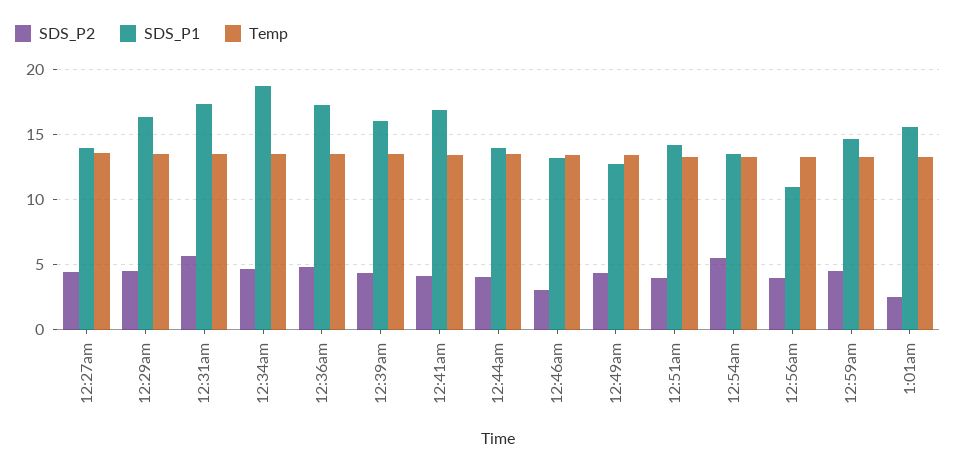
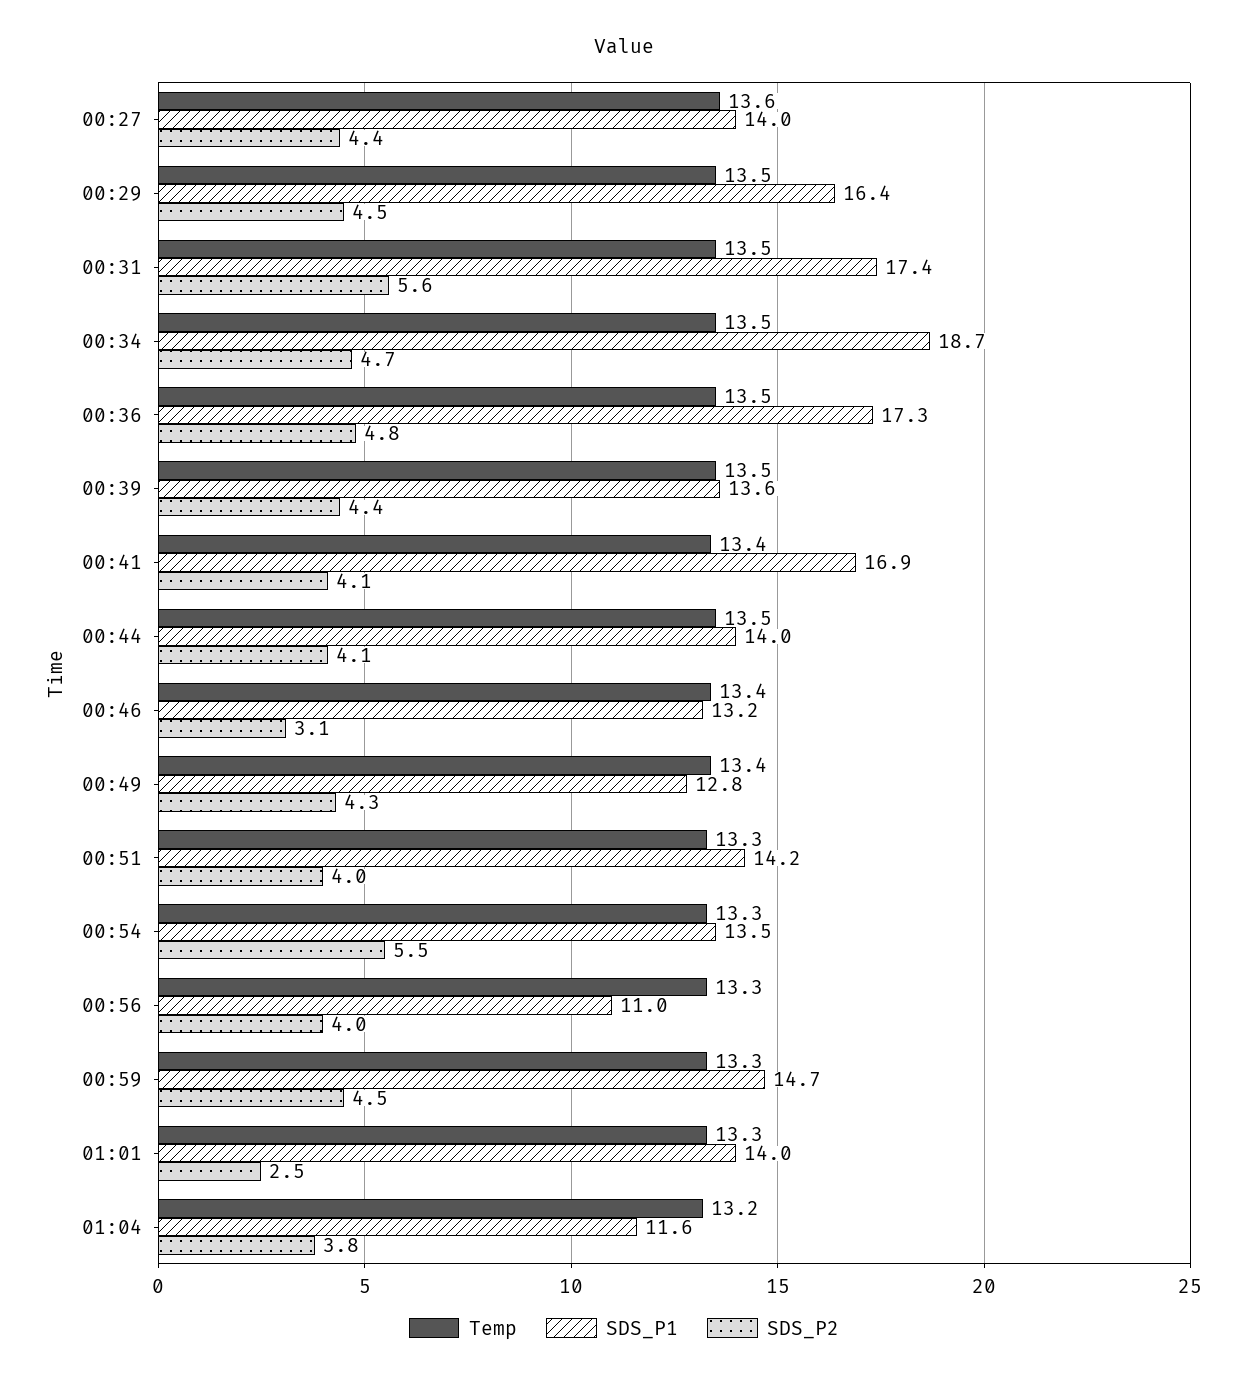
SDS_P1, 12:39am: 16 -> 13.6
SDS_P1, 1:01am: 15.5 -> 14
Temp, 01:04: none -> 13.2
SDS_P1, 01:04: none -> 11.6
SDS_P2, 01:04: none -> 3.8

